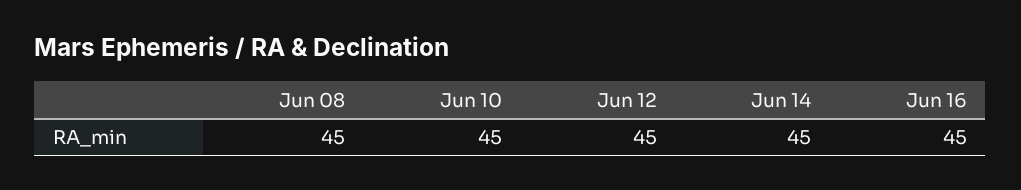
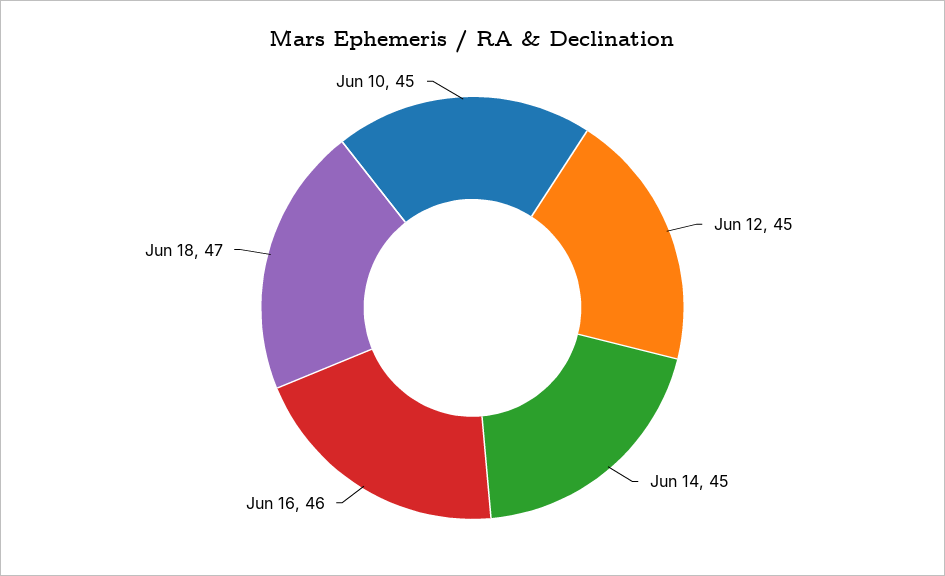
Jun 08: 45 -> none
Jun 16: 45 -> 46
Jun 18: none -> 47

